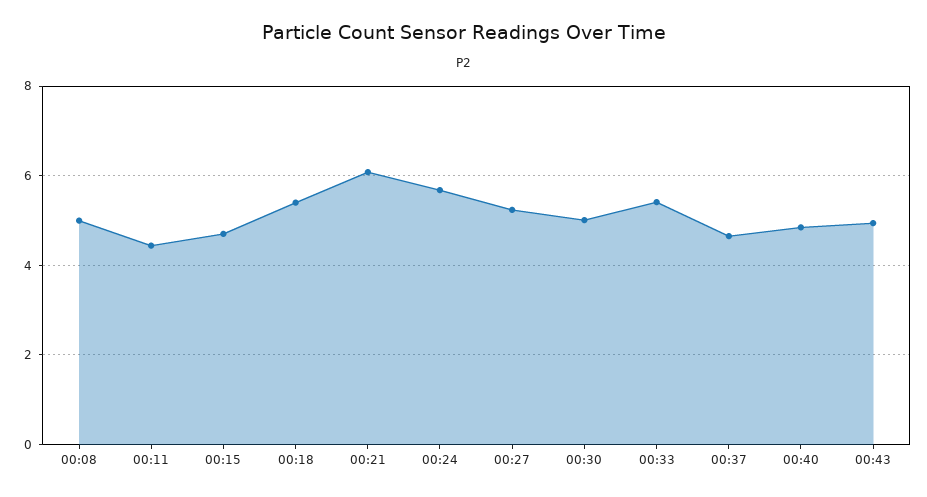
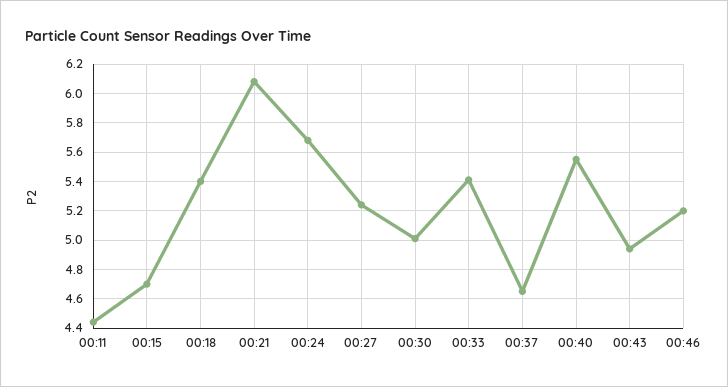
00:08: 5 -> none
00:40: 4.8 -> 5.55
00:46: none -> 5.2

